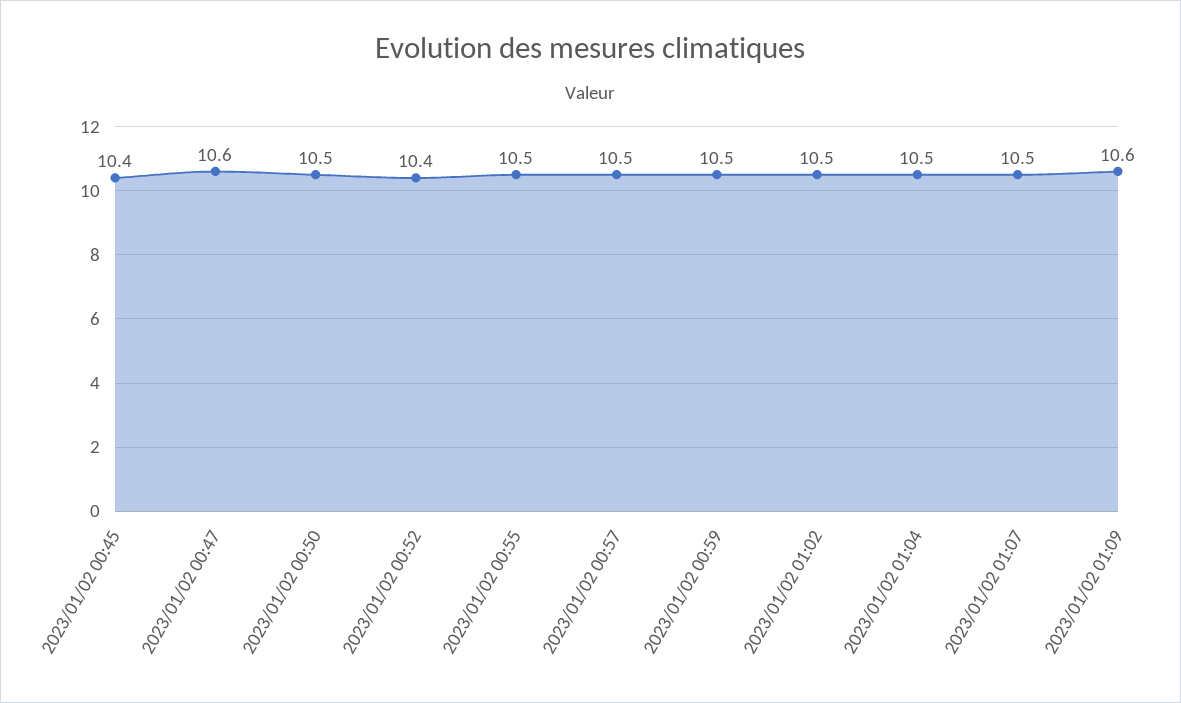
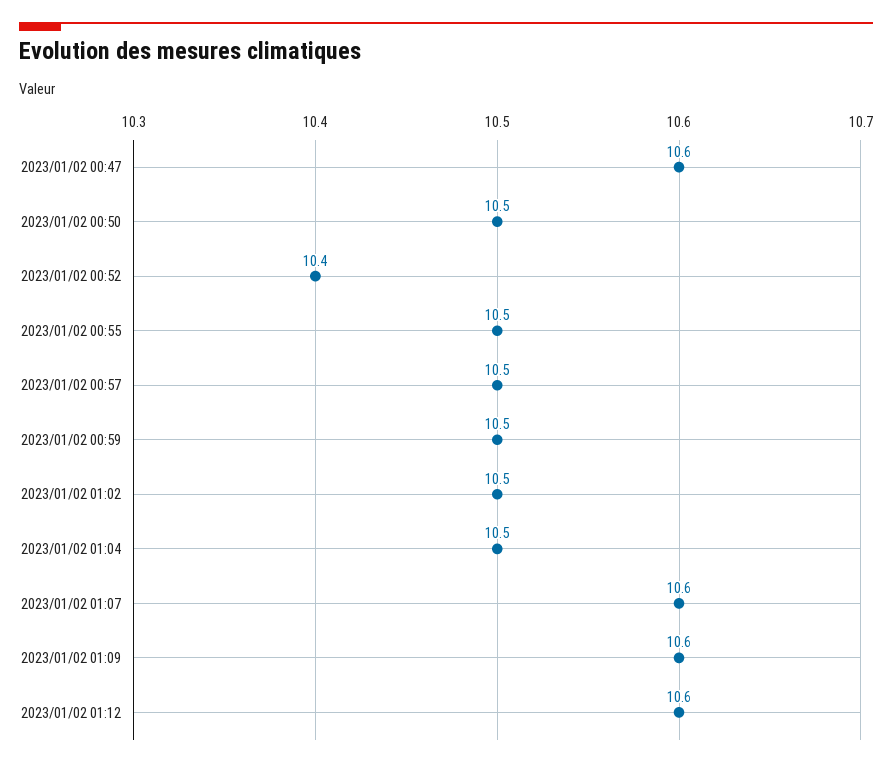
2023/01/02 00:45: 10.4 -> none
2023/01/02 01:07: 10.5 -> 10.6
2023/01/02 01:12: none -> 10.6

